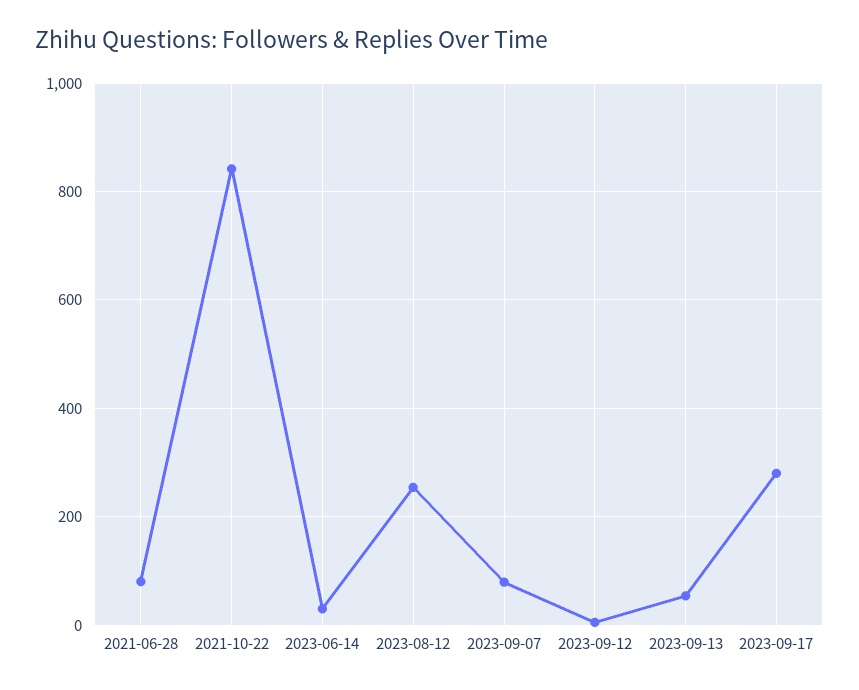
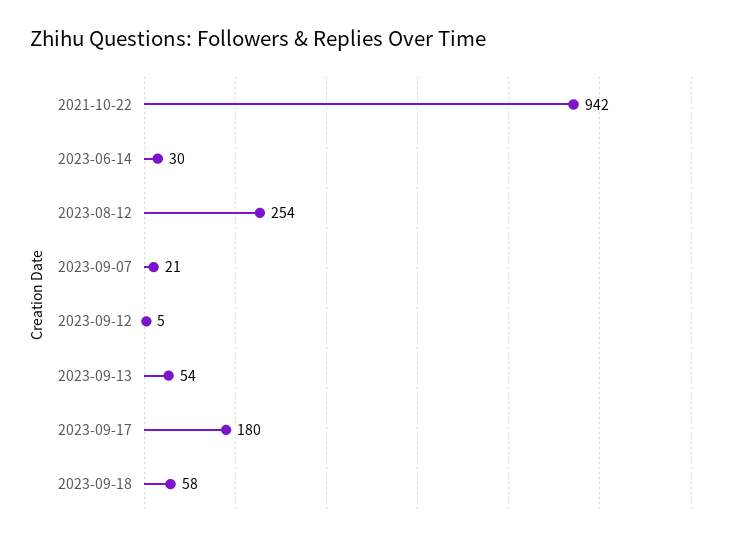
2021-06-28: 80 -> none
2021-10-22: 840 -> 942
2023-09-07: 80 -> 21
2023-09-17: 280 -> 180
2023-09-18: none -> 58

